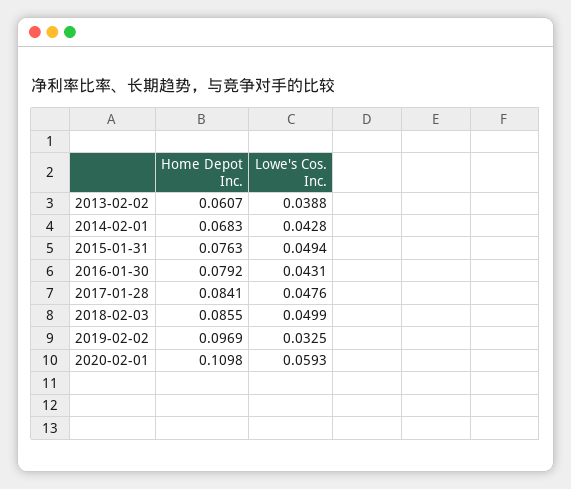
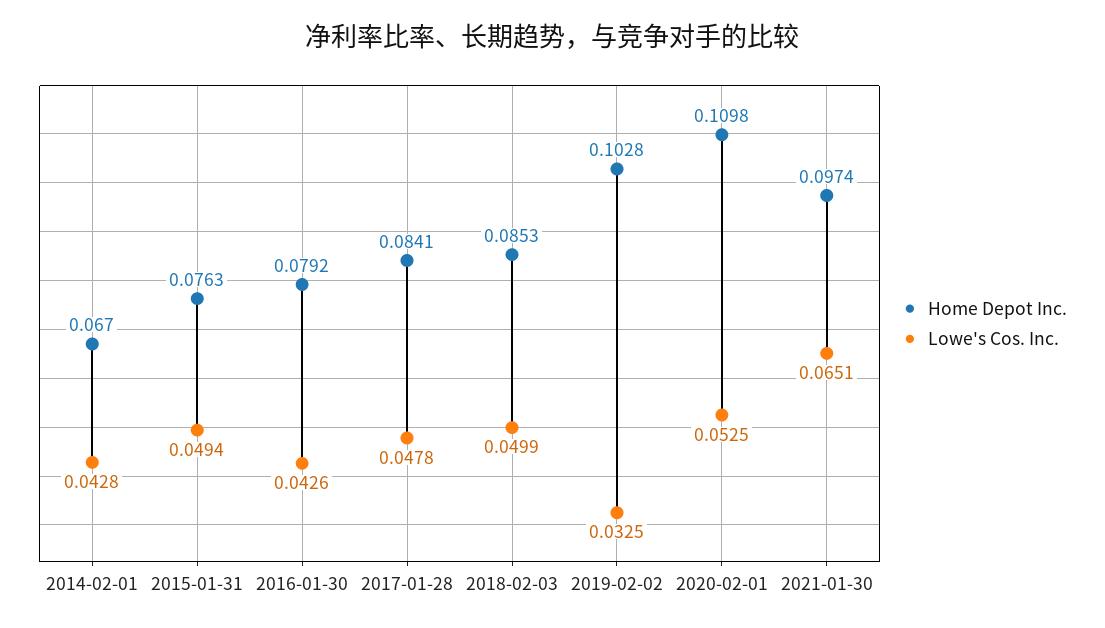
Home Depot Inc., 2013-02-02: 0.0607 -> none
Lowe's Cos. Inc., 2013-02-02: 0.0388 -> none
Home Depot Inc., 2014-02-01: 0.0683 -> 0.067
Lowe's Cos. Inc., 2016-01-30: 0.0431 -> 0.0426
Lowe's Cos. Inc., 2017-01-28: 0.0476 -> 0.0478
Home Depot Inc., 2018-02-03: 0.0855 -> 0.0853
Home Depot Inc., 2019-02-02: 0.0969 -> 0.1028
Lowe's Cos. Inc., 2020-02-01: 0.0593 -> 0.0525
Home Depot Inc., 2021-01-30: none -> 0.0974
Lowe's Cos. Inc., 2021-01-30: none -> 0.0651

